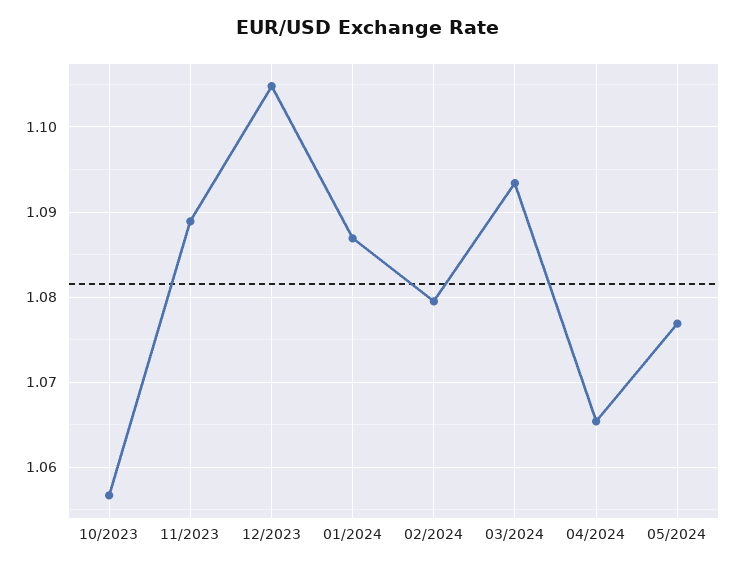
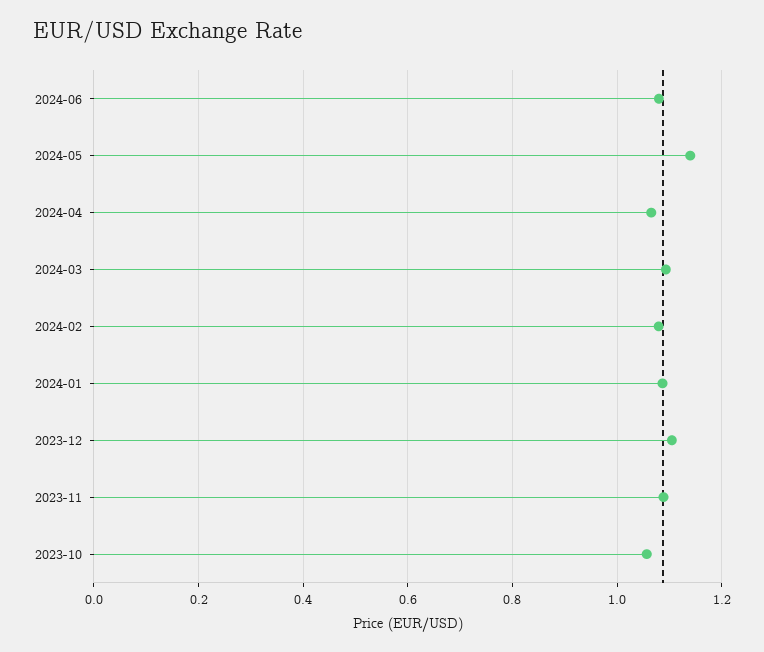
05/2024: 1.077 -> 1.14
2024-06: none -> 1.08

